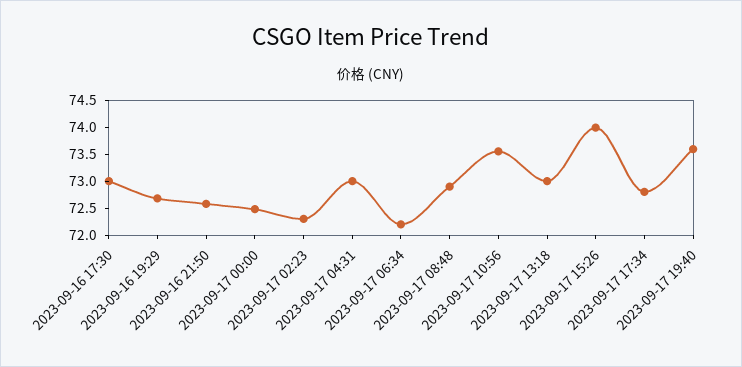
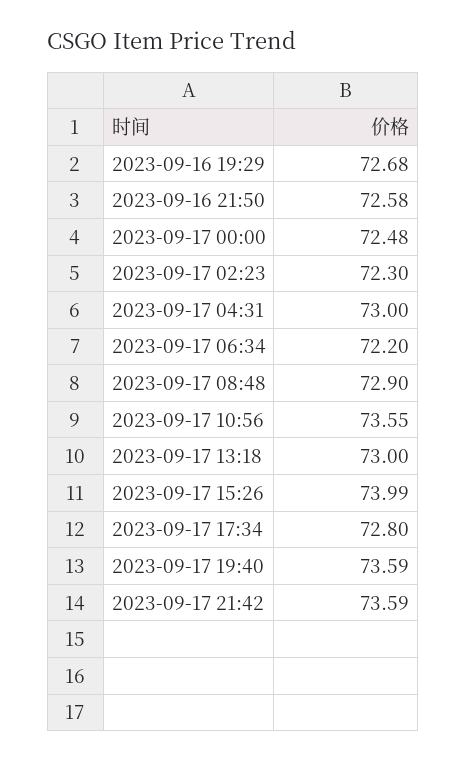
2023-09-16 17:30: 73 -> none
2023-09-17 21:42: none -> 73.59

